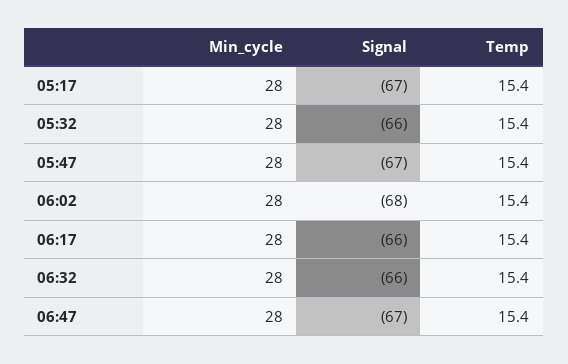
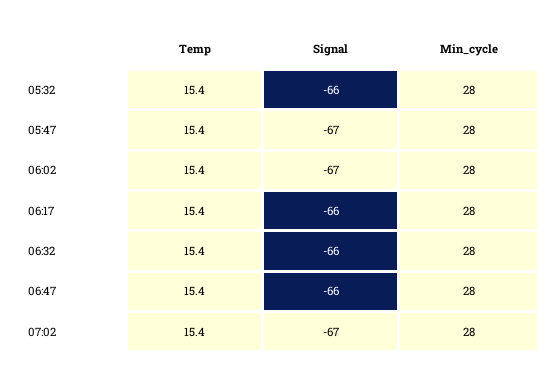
Min_cycle, 05:17: 28 -> none
Signal, 05:17: -67 -> none
Temp, 05:17: 15.4 -> none
Signal, 06:02: -68 -> -67
Signal, 06:47: -67 -> -66
Temp, 07:02: none -> 15.4
Signal, 07:02: none -> -67
Min_cycle, 07:02: none -> 28

